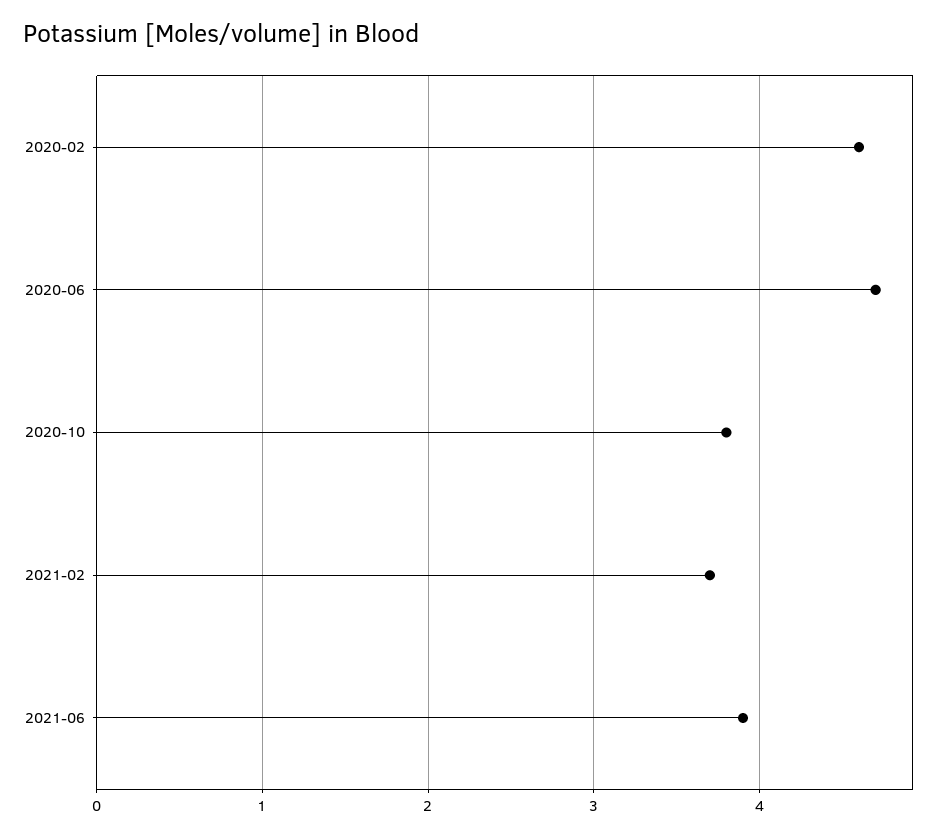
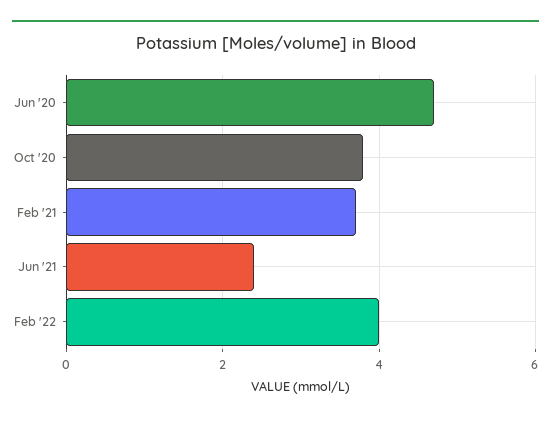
2020-02: 4.6 -> none
2021-06: 3.9 -> 2.5
Feb '22: none -> 4

